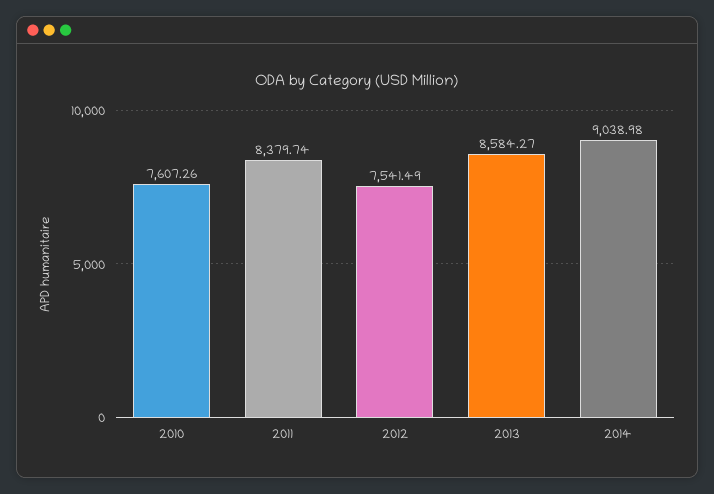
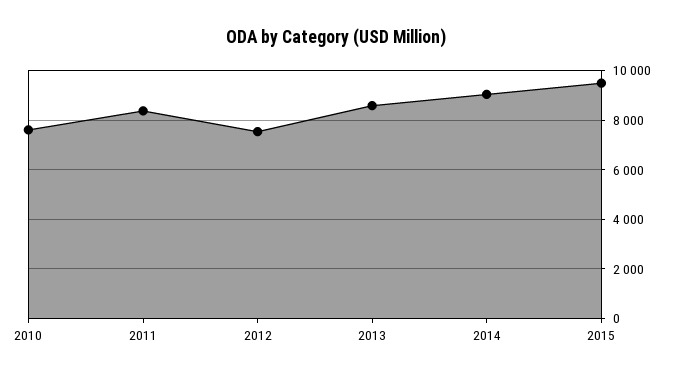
2015: none -> 9500

